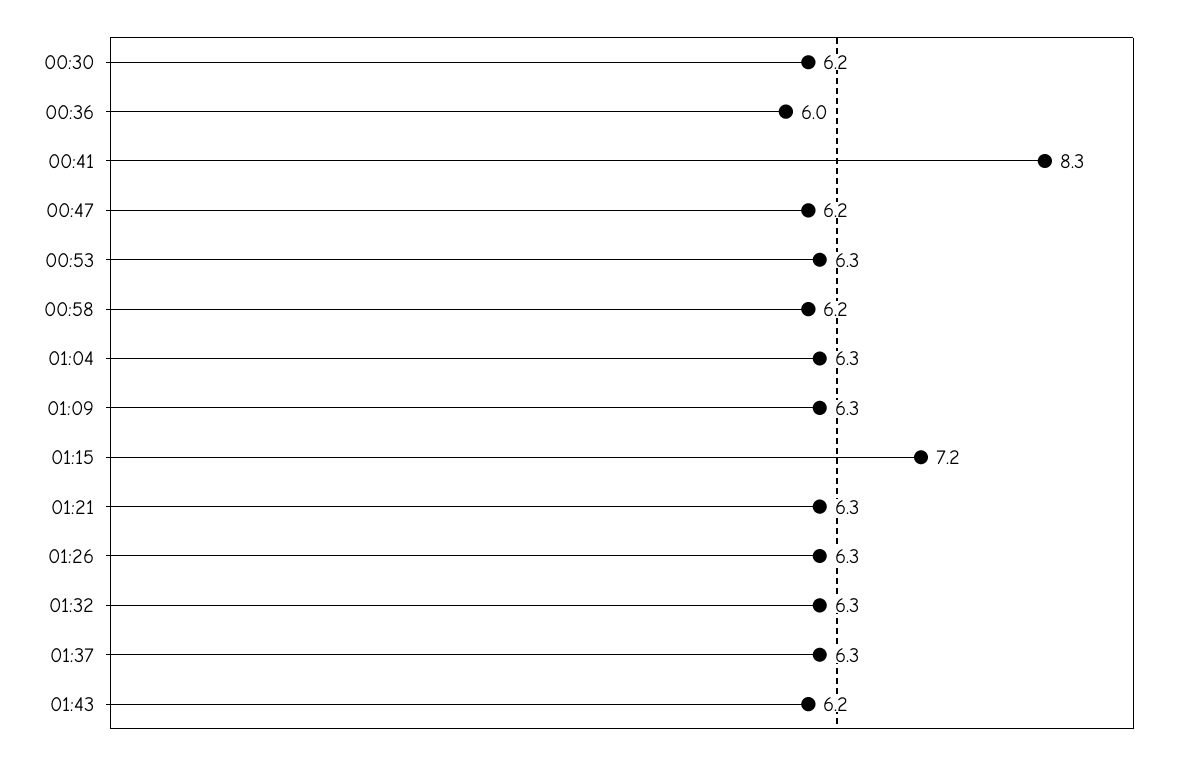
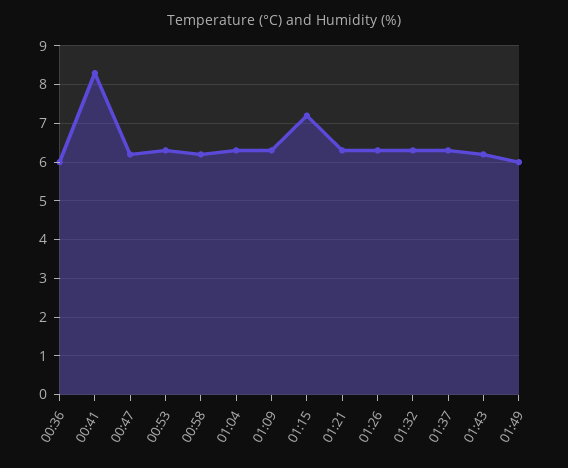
00:30: 6.2 -> none
01:49: none -> 6

